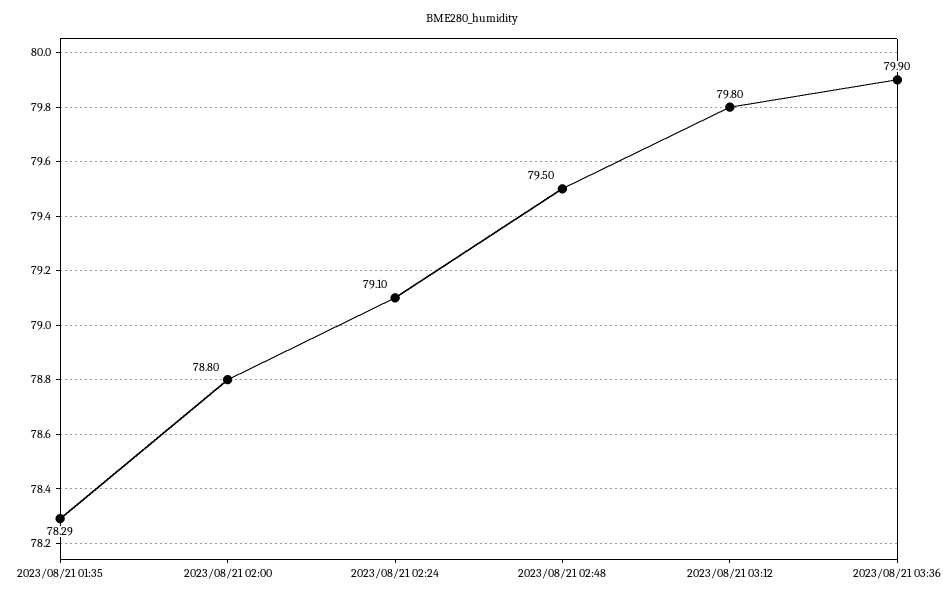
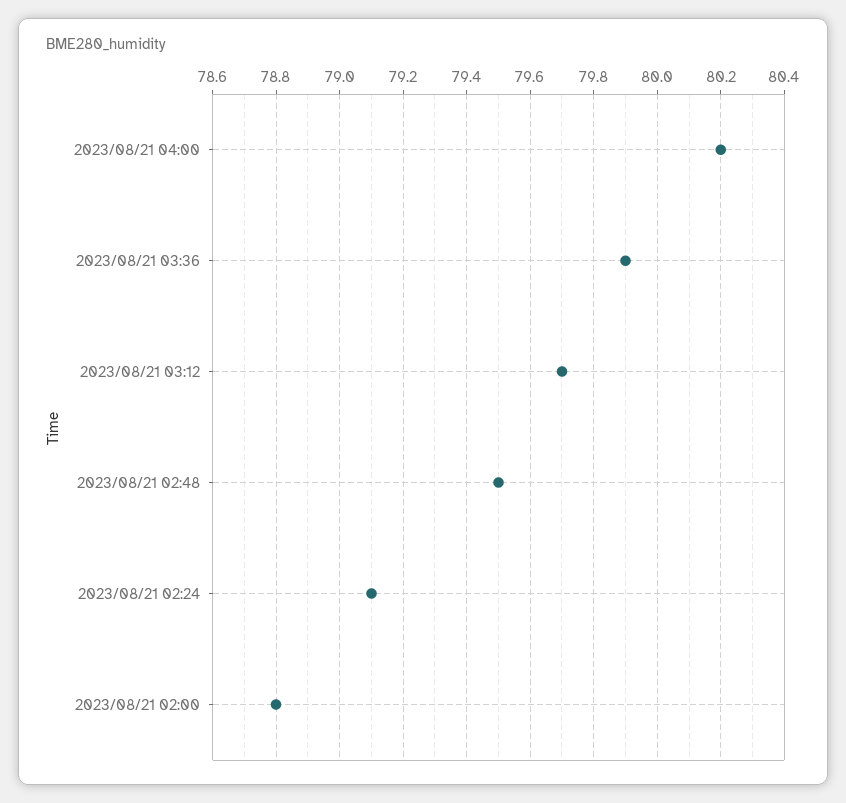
2023/08/21 01:35: 78.29 -> none
2023/08/21 03:12: 79.8 -> 79.7
2023/08/21 04:00: none -> 80.2

